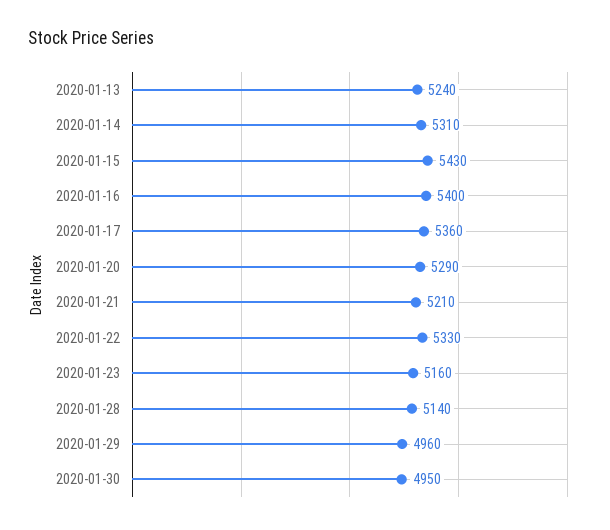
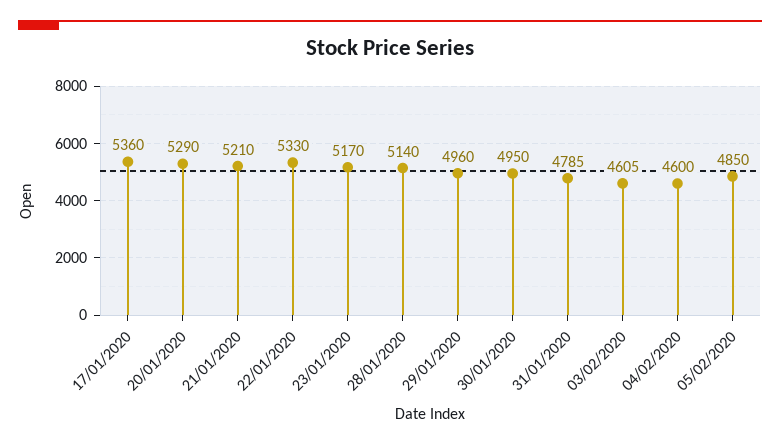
2020-01-13: 5240 -> none
2020-01-14: 5310 -> none
2020-01-15: 5430 -> none
2020-01-16: 5400 -> none
2020-01-23: 5160 -> 5170
31/01/2020: none -> 4785
03/02/2020: none -> 4605
04/02/2020: none -> 4600
05/02/2020: none -> 4850

